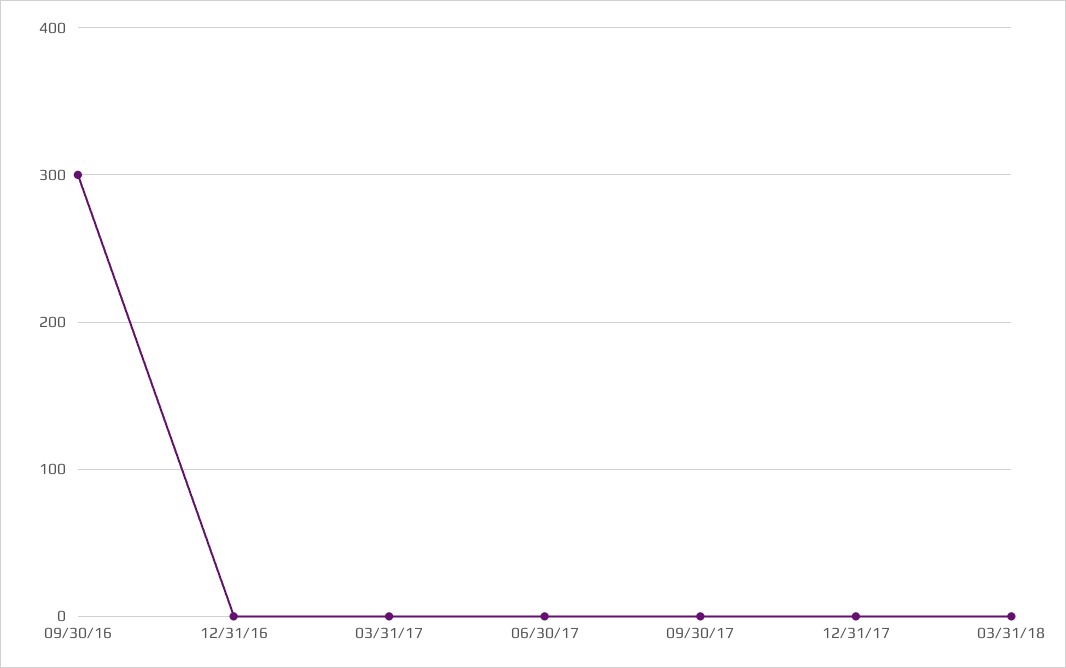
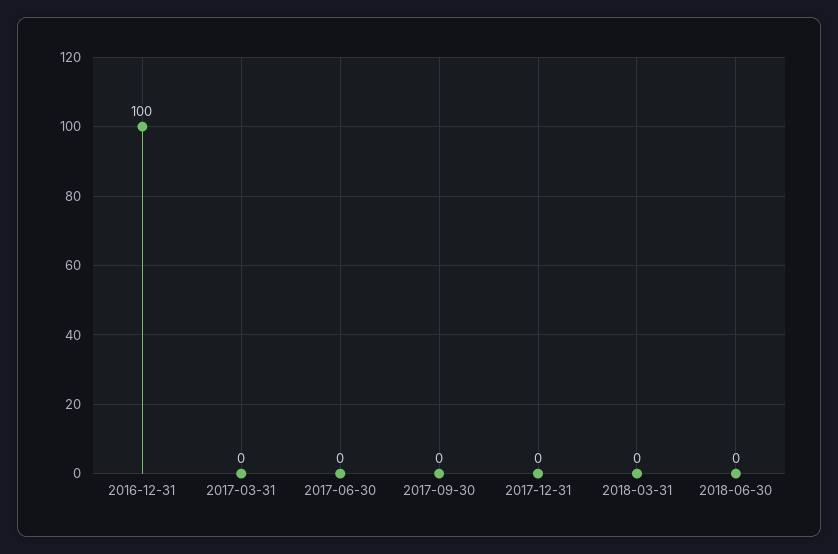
09/30/16: 300 -> none
12/31/16: 0 -> 100
2018-06-30: none -> 0

